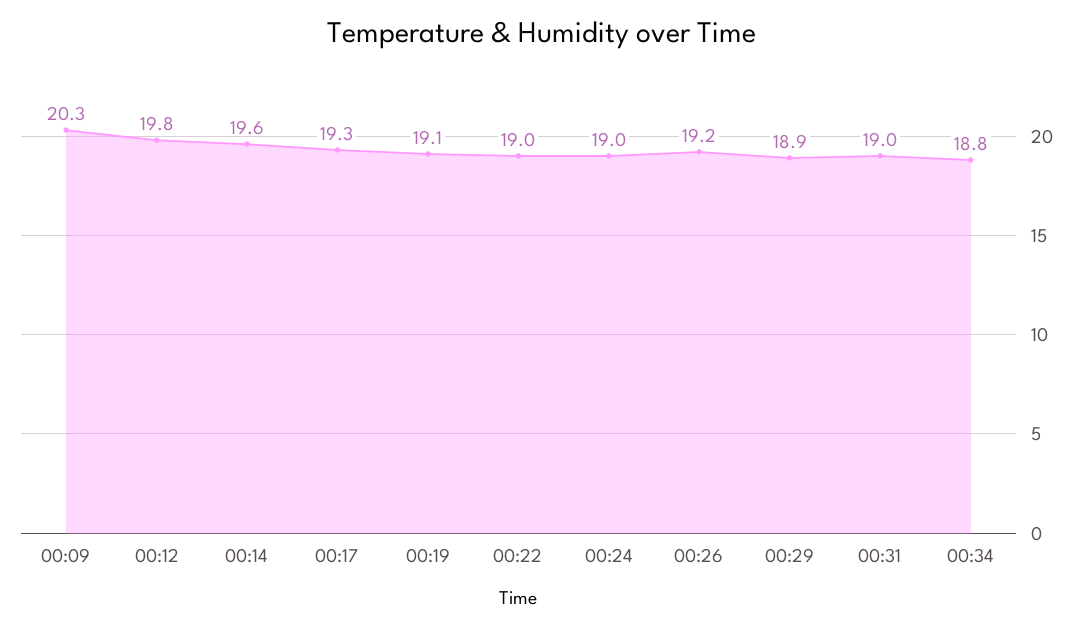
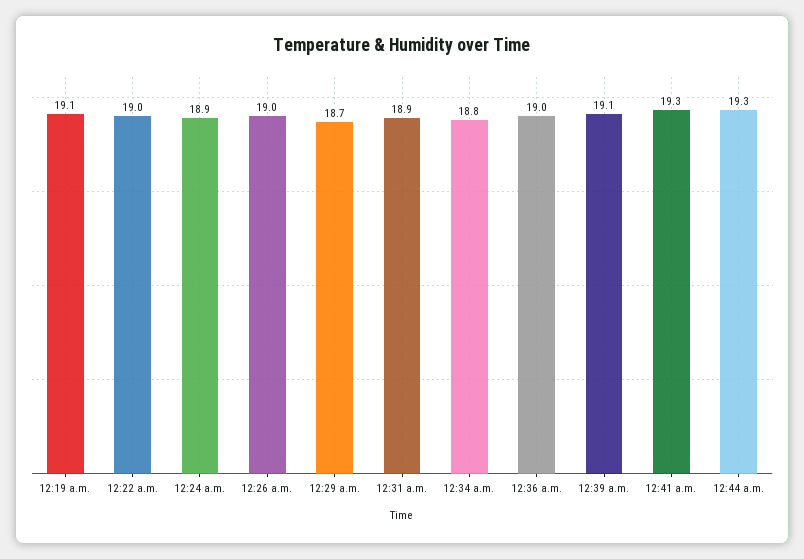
00:09: 20.3 -> none
00:12: 19.8 -> none
00:14: 19.6 -> none
00:17: 19.3 -> none
00:24: 19 -> 18.9
00:26: 19.2 -> 19
00:29: 18.9 -> 18.7
00:31: 19 -> 18.9
12:36 a.m.: none -> 19
12:39 a.m.: none -> 19.1
12:41 a.m.: none -> 19.3
12:44 a.m.: none -> 19.3

